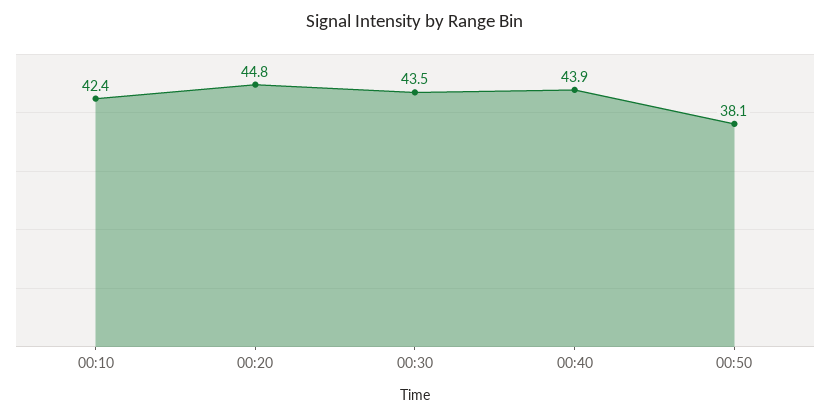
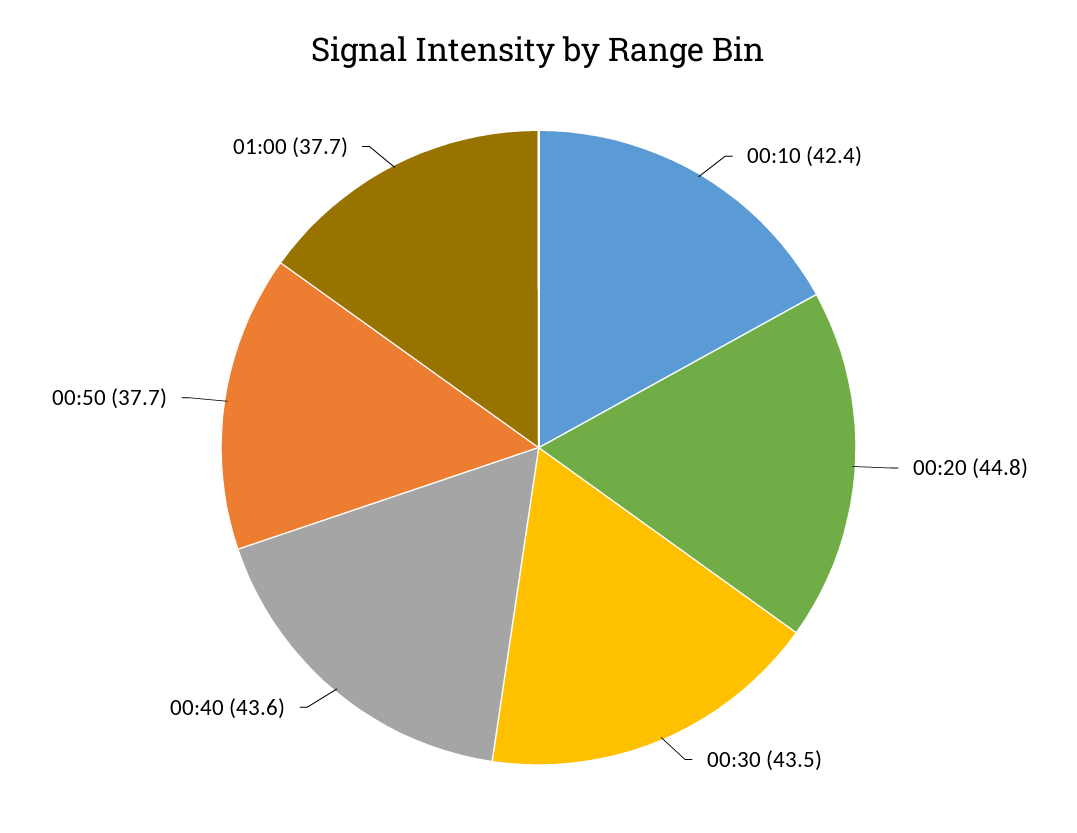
00:40: 43.9 -> 43.6
00:50: 38.1 -> 37.7
01:00: none -> 37.7

